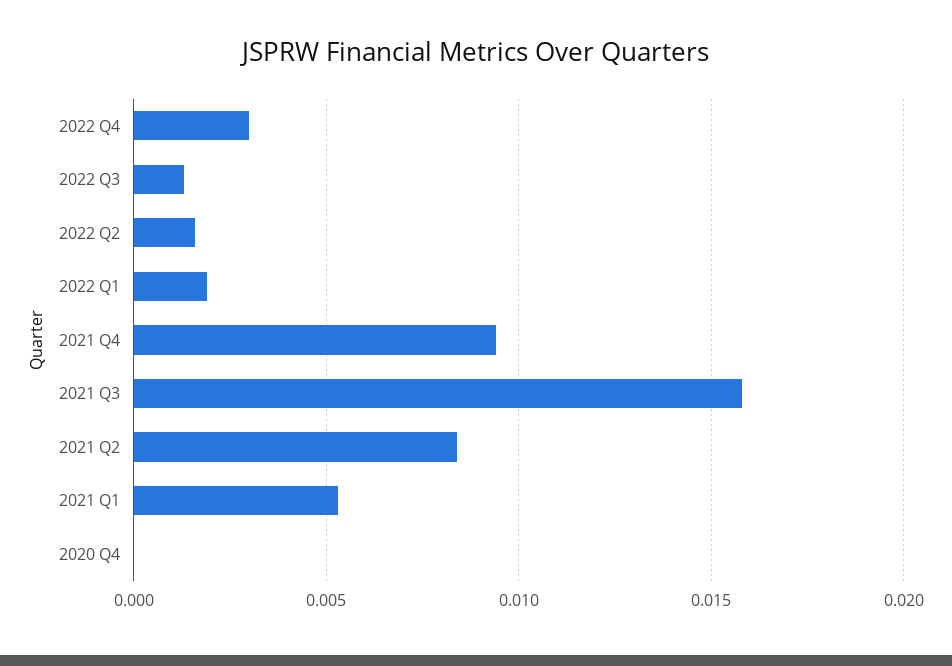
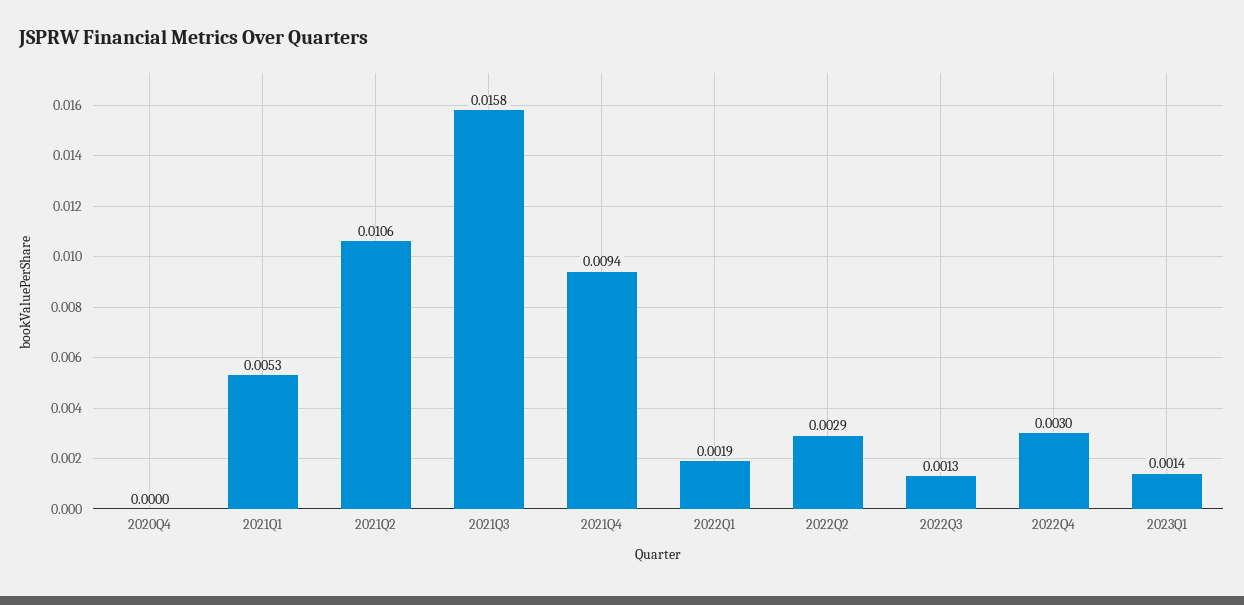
2022 Q2: 0.0015 -> 0.0029
2021 Q2: 0.0085 -> 0.0106
2023Q1: none -> 0.0014

